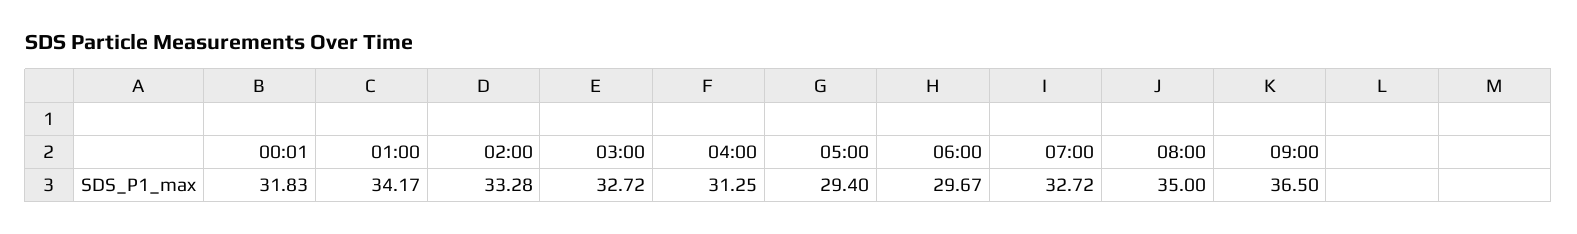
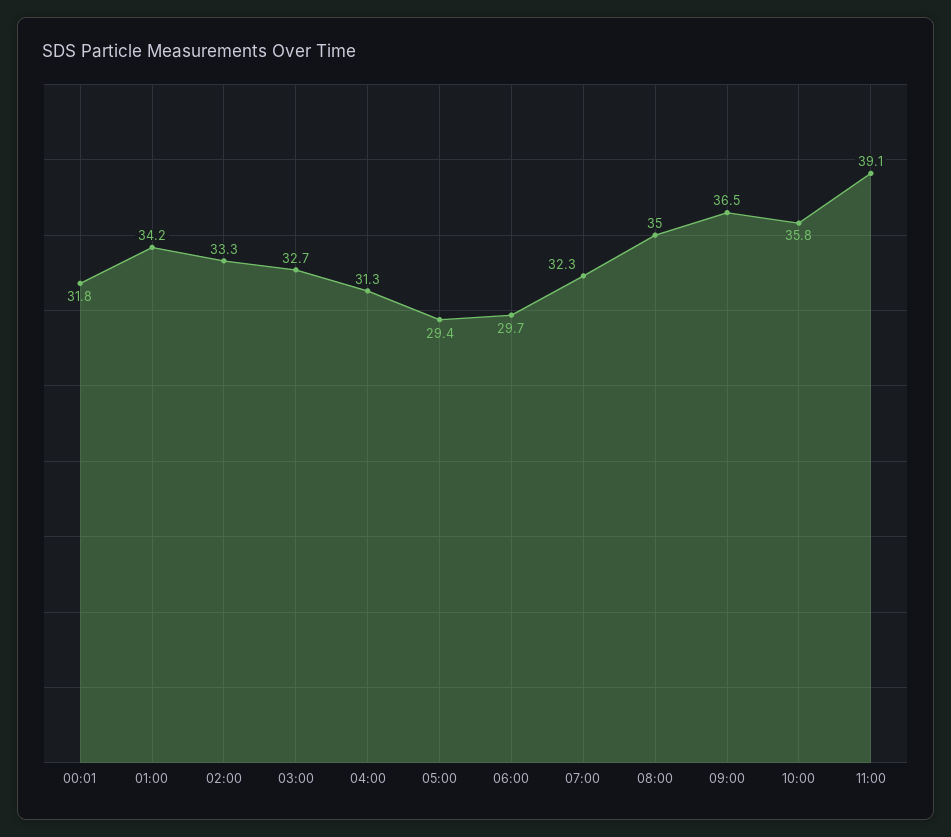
07:00: 32.72 -> 32.3
10:00: none -> 35.8
11:00: none -> 39.1

